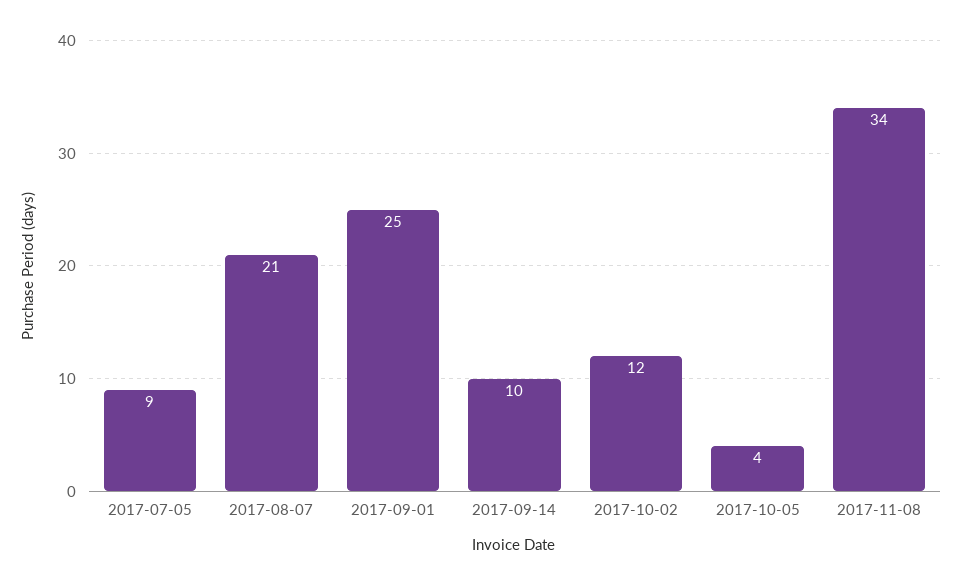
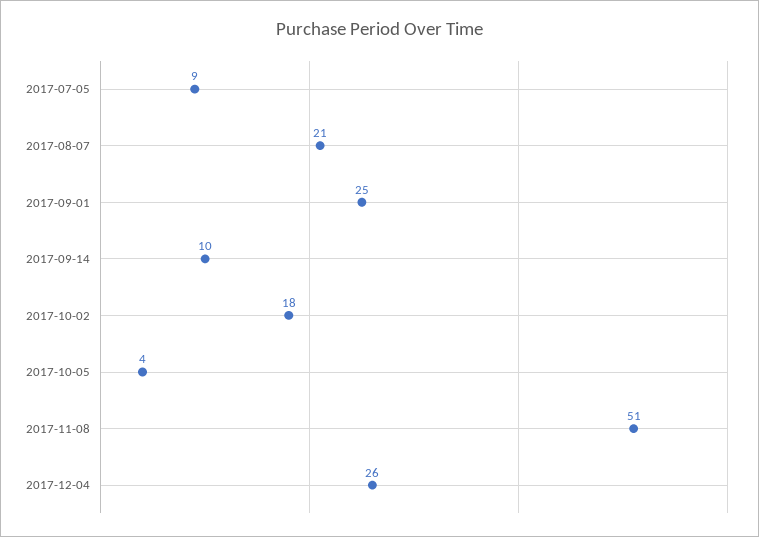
2017-10-02: 12 -> 18
2017-11-08: 34 -> 51
2017-12-04: none -> 26

